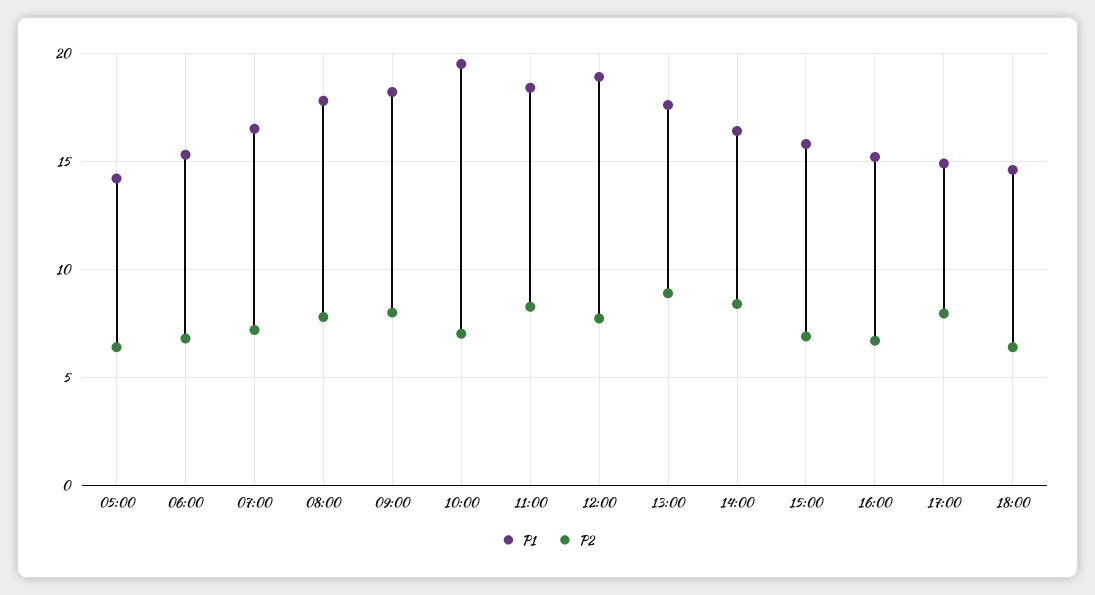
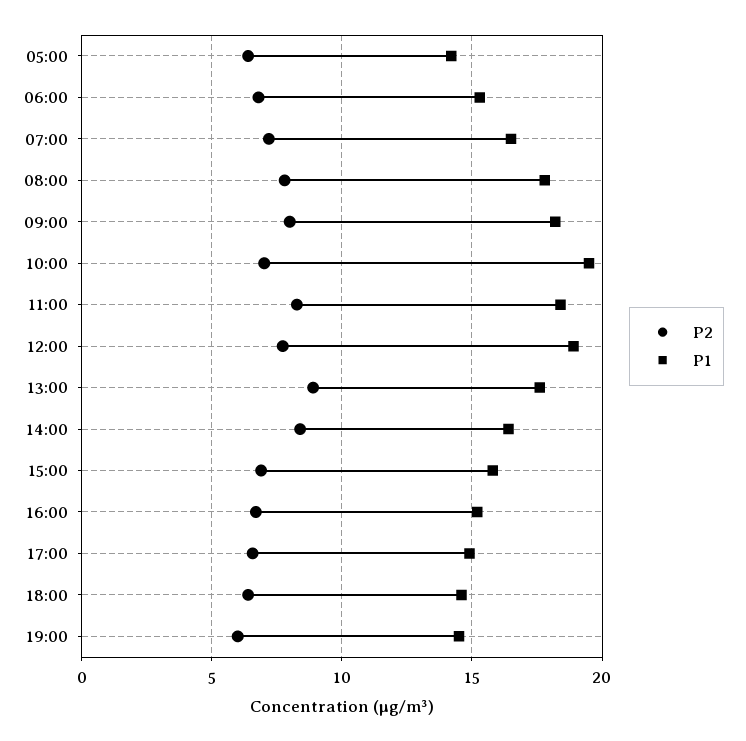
P2, 17:00: 8 -> 6.5
P2, 19:00: none -> 6
P1, 19:00: none -> 14.5

